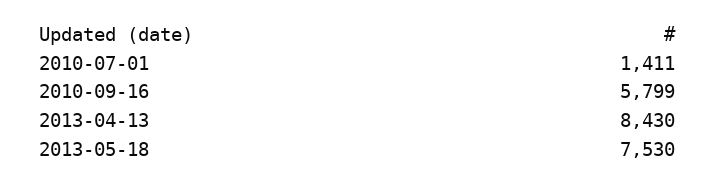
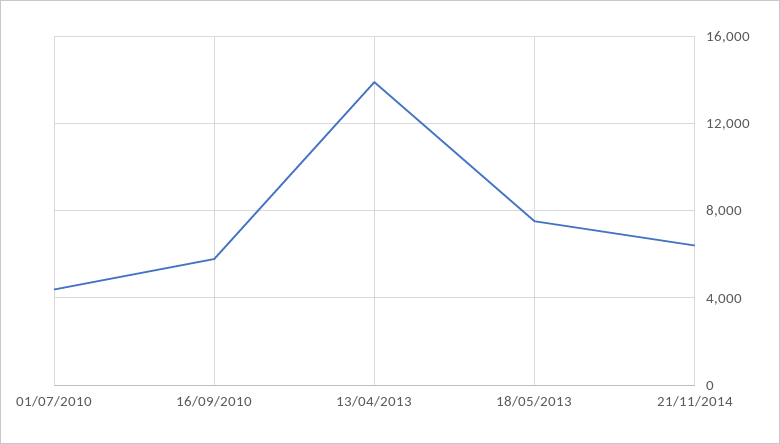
2010-07-01: 1411 -> 4500
2013-04-13: 8430 -> 14000
21/11/2014: none -> 6500

